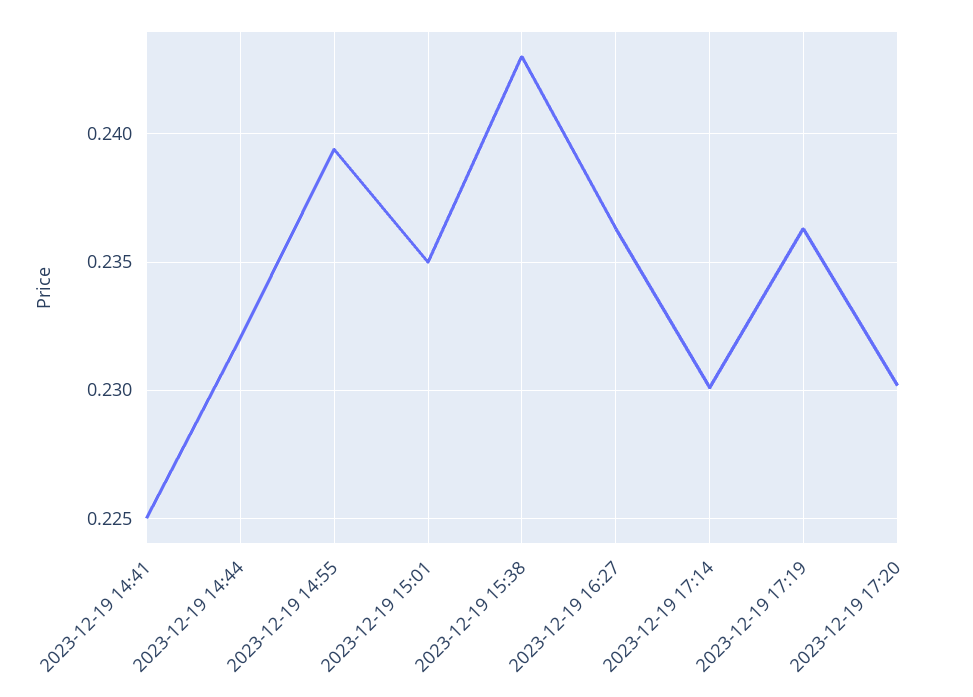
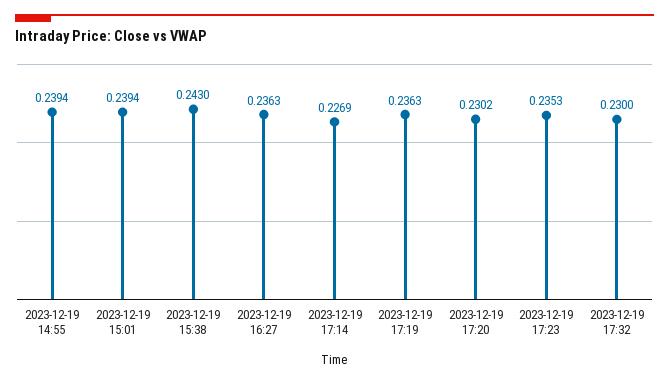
2023-12-19 14:41: 0.225 -> none
2023-12-19 14:44: 0.232 -> none
2023-12-19 15:01: 0.235 -> 0.2394
2023-12-19 17:14: 0.23 -> 0.2269
2023-12-19 17:23: none -> 0.2353
2023-12-19 17:32: none -> 0.23

